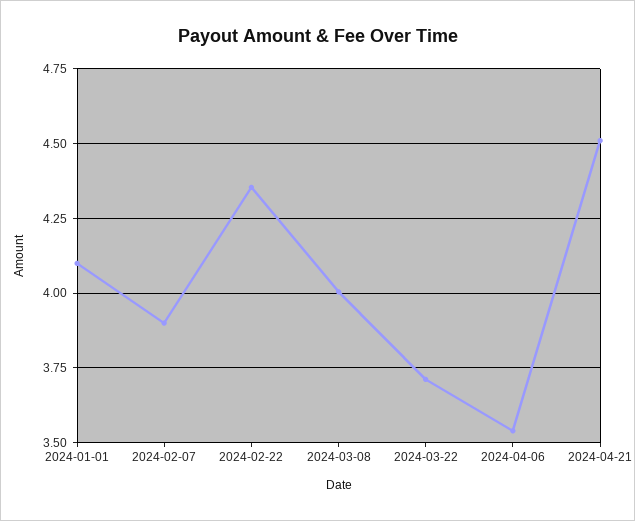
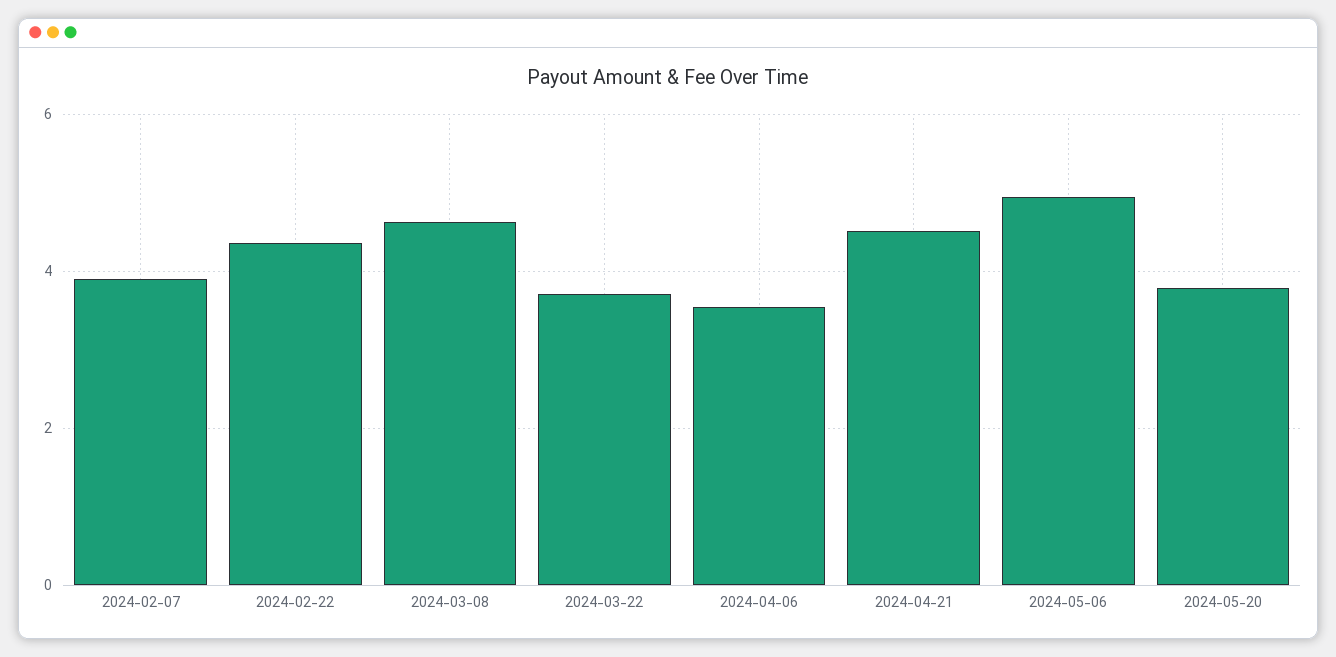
2024-01-01: 4.1 -> none
2024-03-08: 4 -> 4.6
2024-05-06: none -> 5
2024-05-20: none -> 3.8

